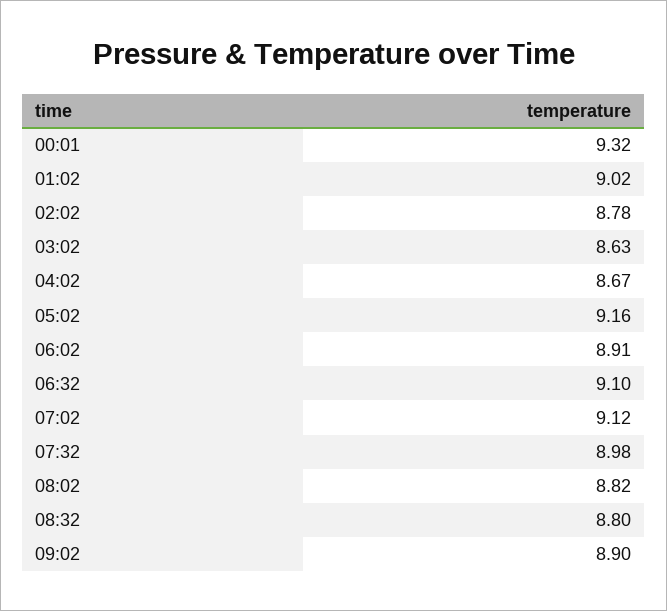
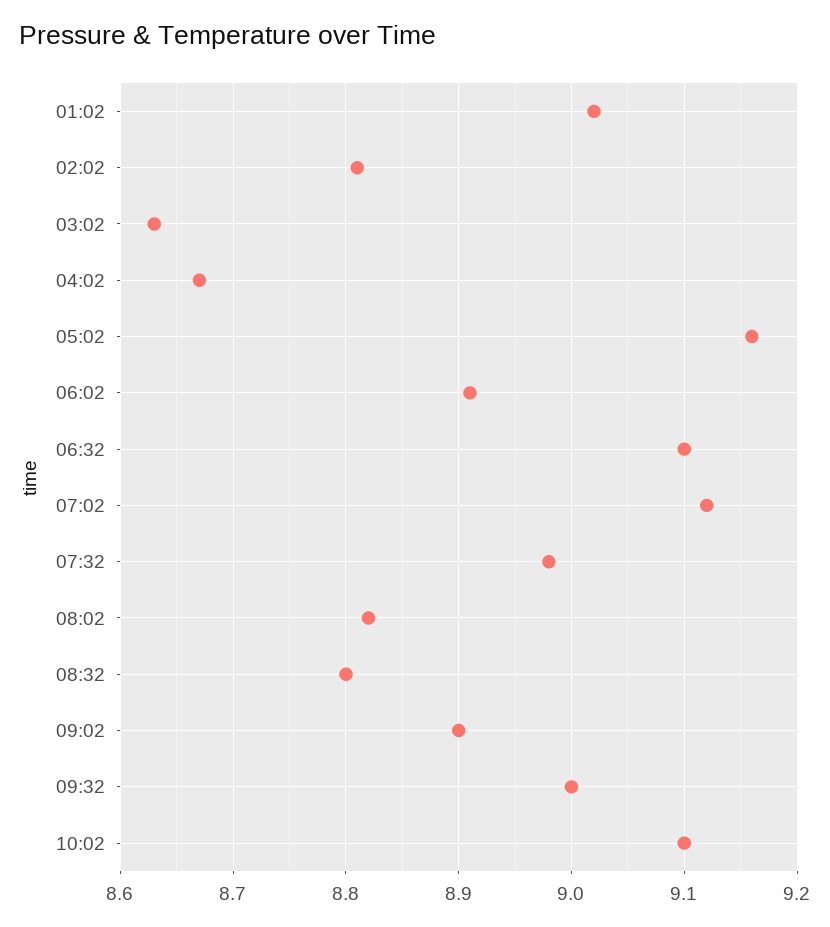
00:01: 9.32 -> none
02:02: 8.78 -> 8.81
09:32: none -> 9
10:02: none -> 9.1

